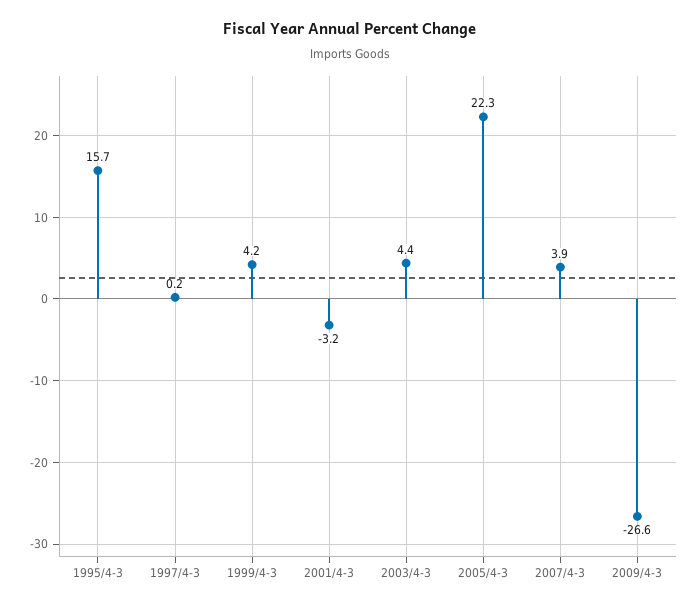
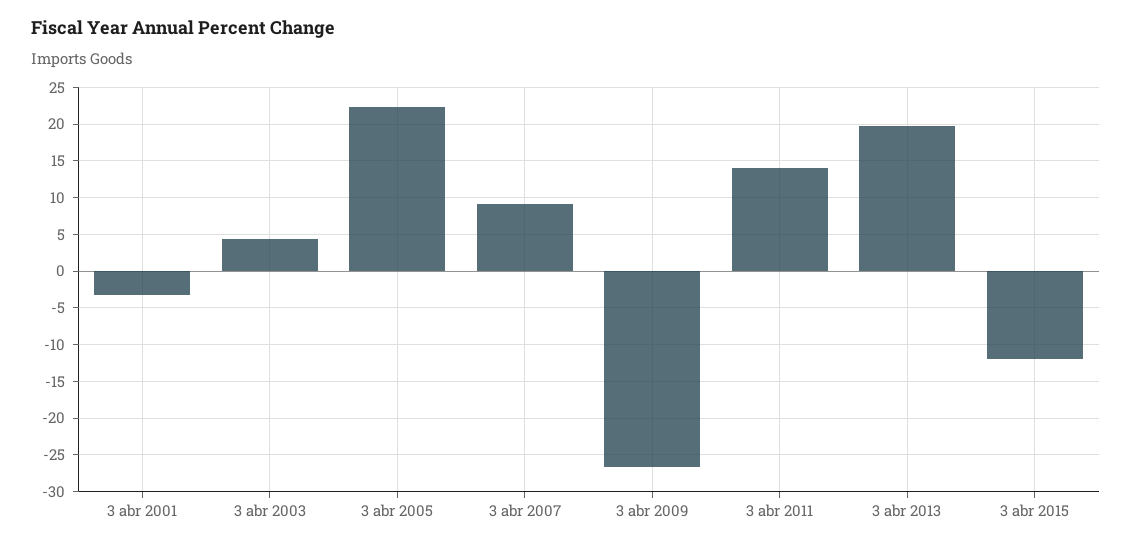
1995/4-3: 15.7 -> none
1997/4-3: 0.2 -> none
1999/4-3: 4.2 -> none
2007/4-3: 3.9 -> 9
3 abr 2011: none -> 14
3 abr 2013: none -> 20
3 abr 2015: none -> -12

